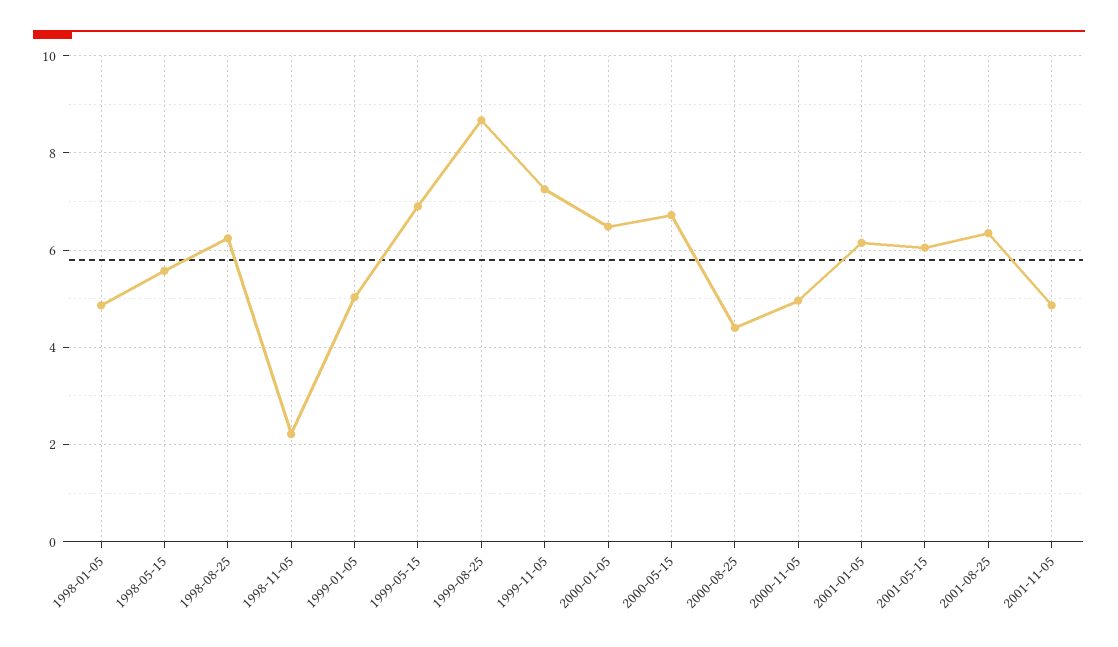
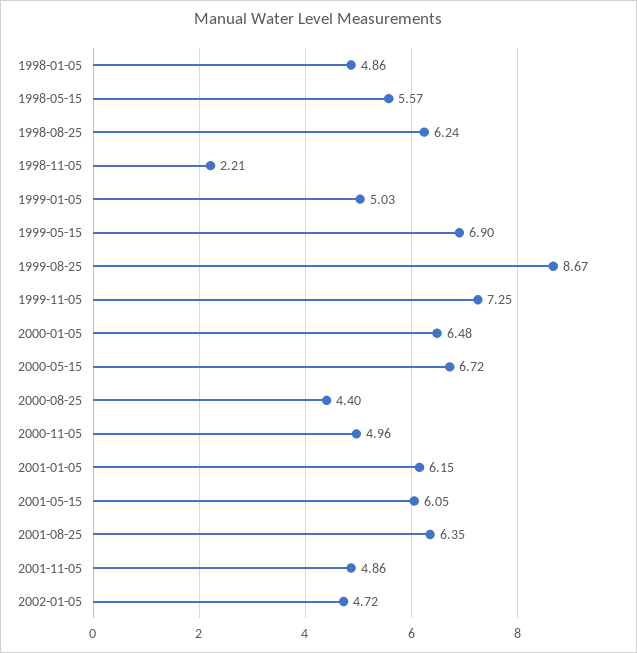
2002-01-05: none -> 4.72

